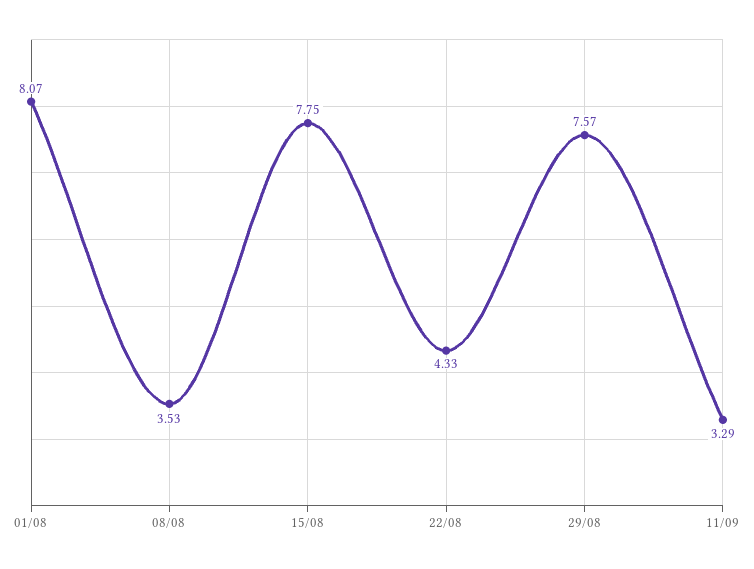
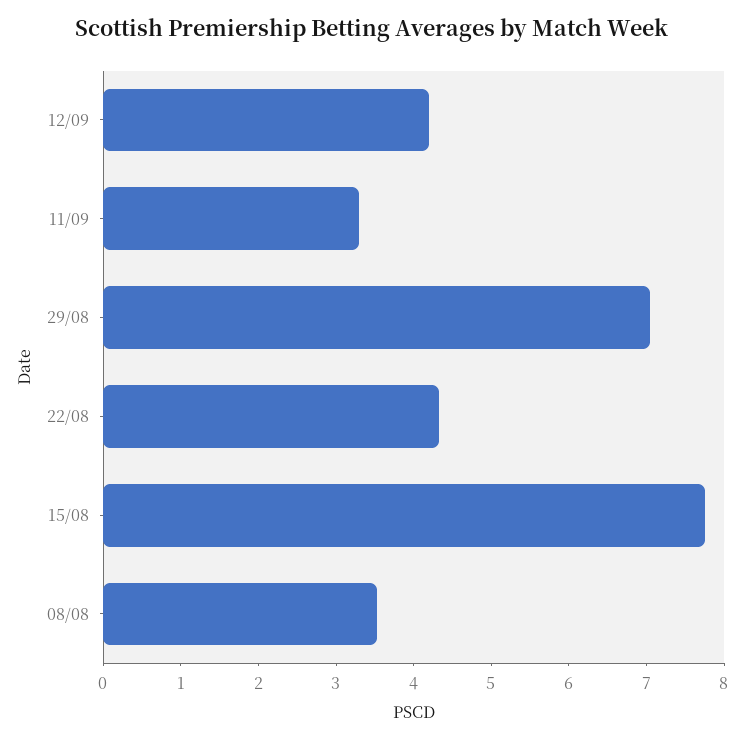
01/08: 8.07 -> none
29/08: 7.57 -> 7
12/09: none -> 4.2

